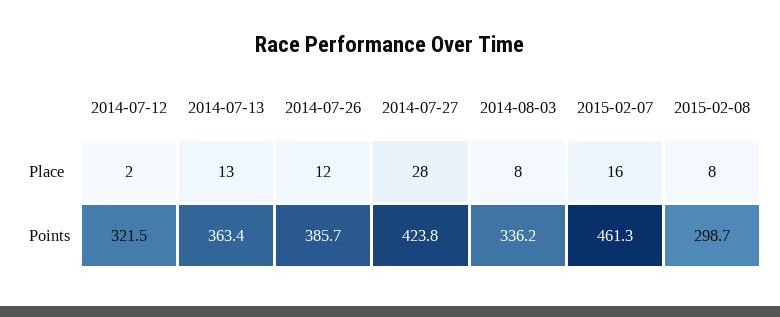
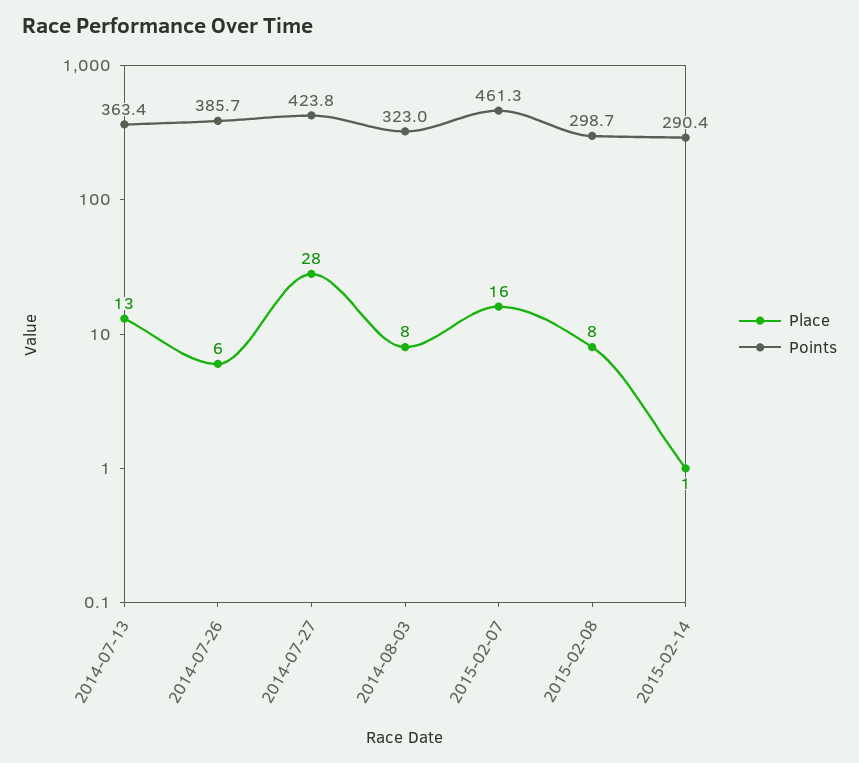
Place, 2014-07-12: 2 -> none
Place, 2014-07-26: 12 -> 6
Points, 2014-07-12: 321.5 -> none
Points, 2014-08-03: 336.2 -> 323
Place, 2015-02-14: none -> 1
Points, 2015-02-14: none -> 290.4

